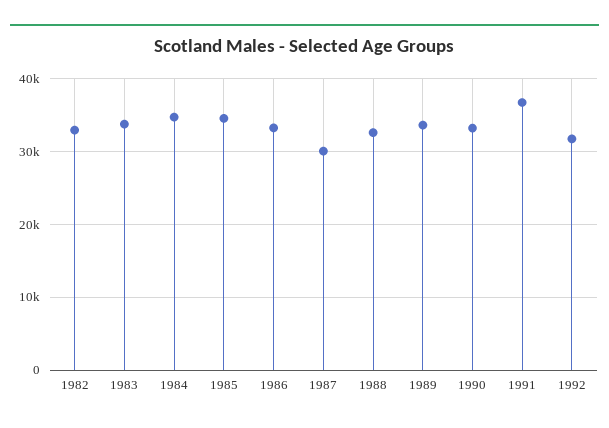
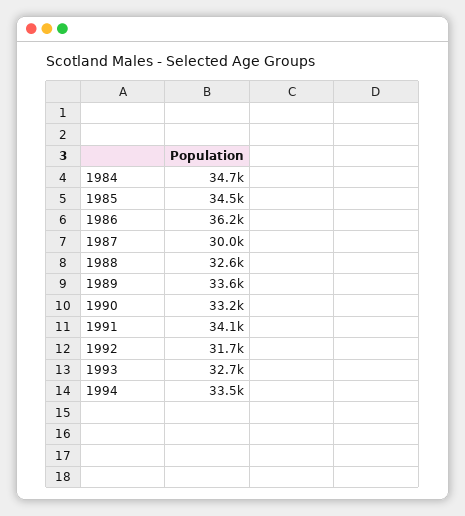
1982: 33000 -> none
1983: 34000 -> none
1986: 33000 -> 36200
1991: 37000 -> 34100
1993: none -> 32700
1994: none -> 33500

